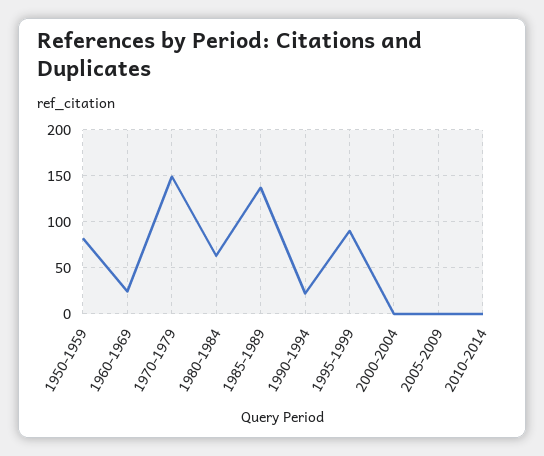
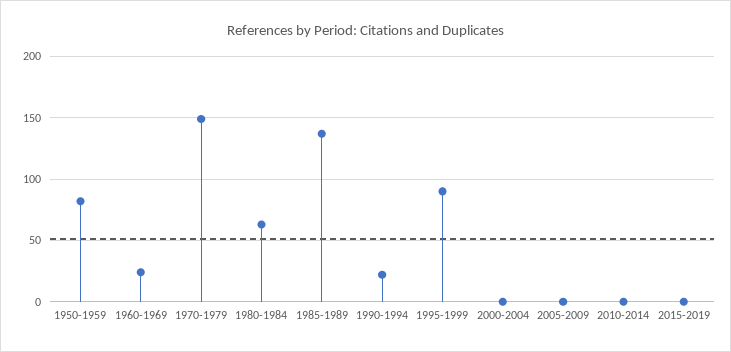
2015-2019: none -> 0

